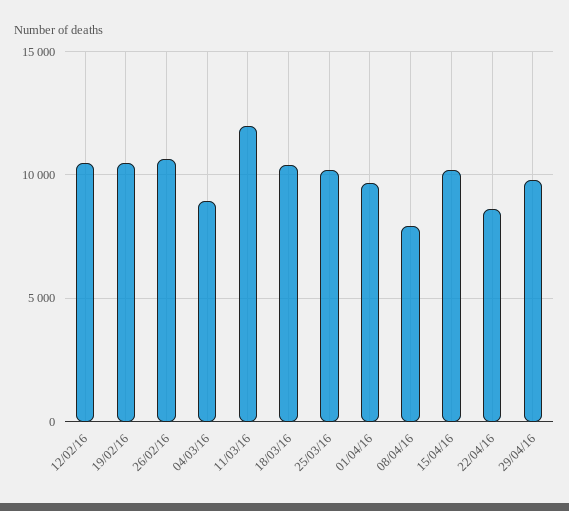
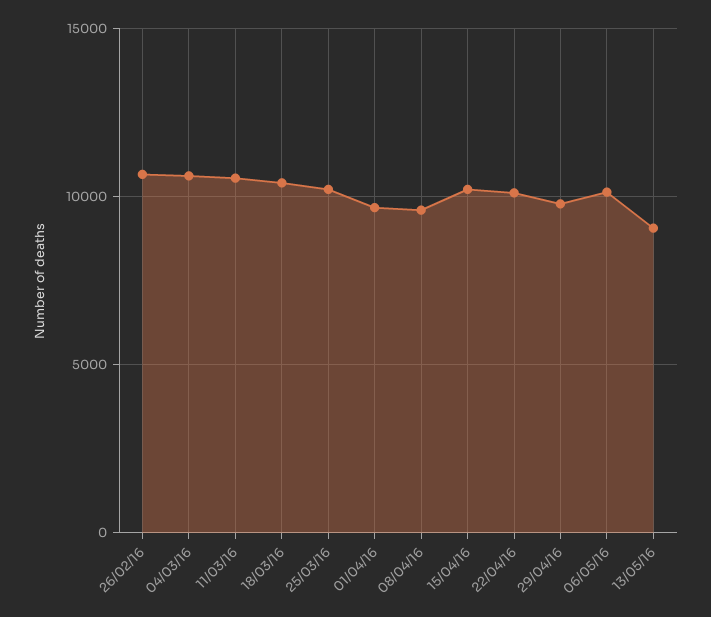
12/02/16: 10500 -> none
19/02/16: 10500 -> none
04/03/16: 9000 -> 10500
11/03/16: 12000 -> 10500
08/04/16: 8000 -> 9500
22/04/16: 8500 -> 10000
06/05/16: none -> 10000
13/05/16: none -> 9000

